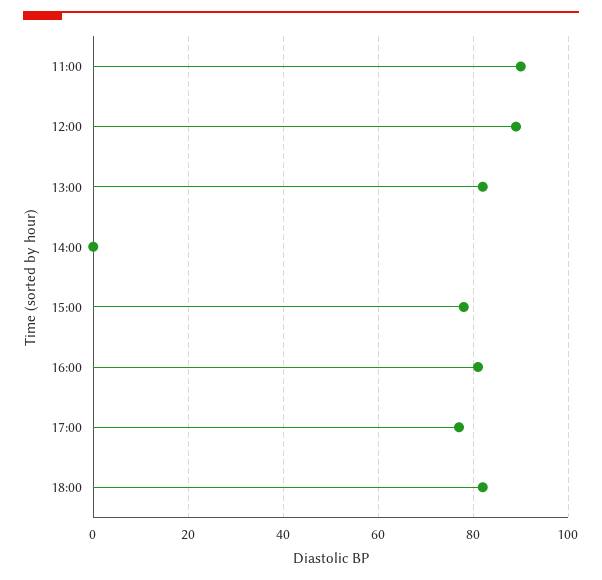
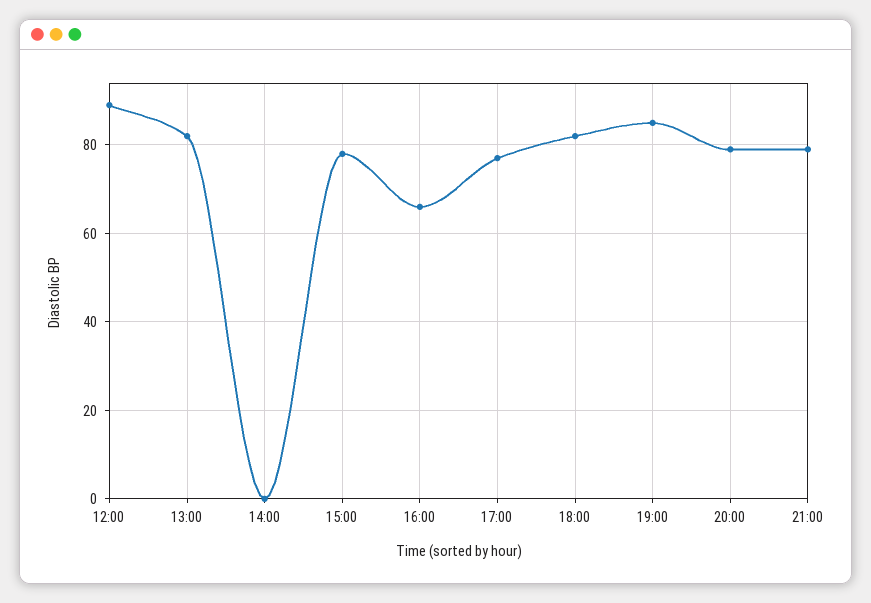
11:00: 90 -> none
16:00: 80 -> 65
19:00: none -> 85
20:00: none -> 80
21:00: none -> 80

